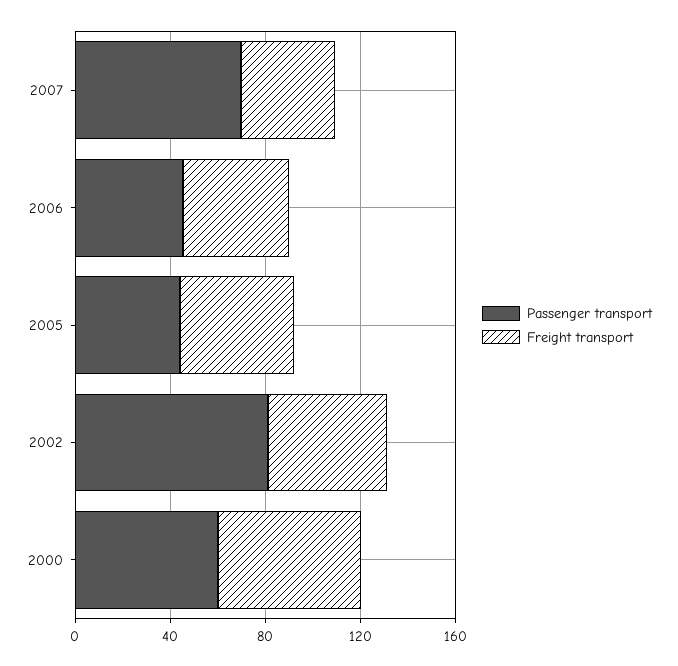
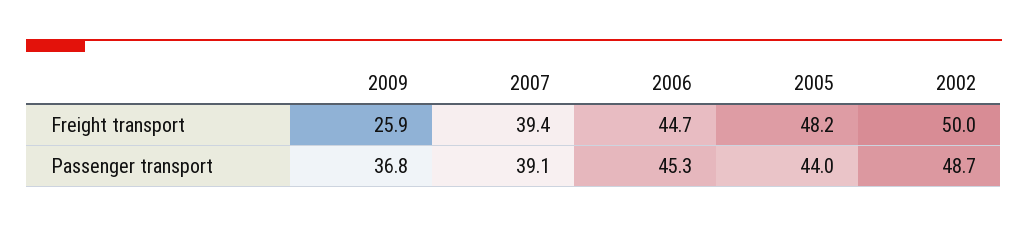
Passenger transport, 2007: 70 -> 39.1
Passenger transport, 2002: 80 -> 48.7
Passenger transport, 2000: 60 -> none
Freight transport, 2000: 60 -> none
Freight transport, 2009: none -> 25.9
Passenger transport, 2009: none -> 36.8

